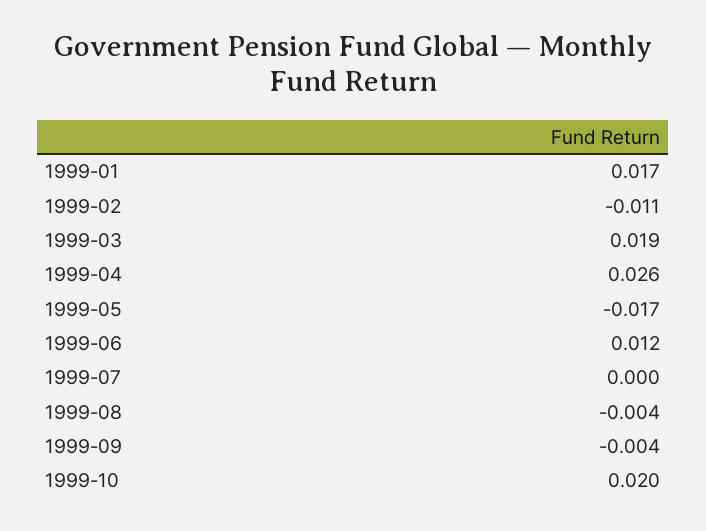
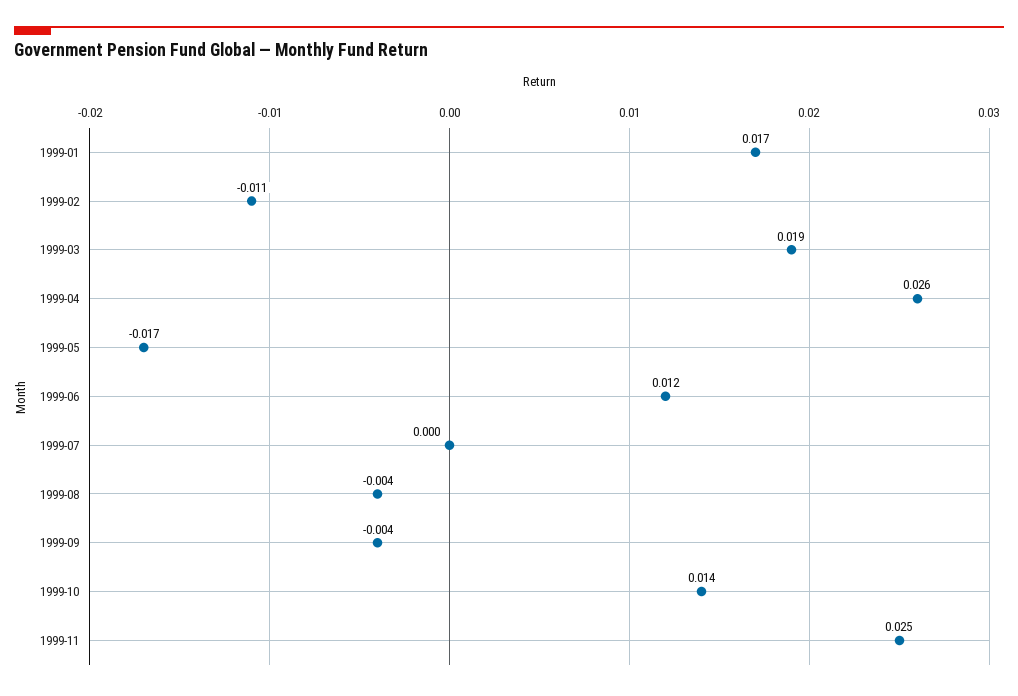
1999-10: 0.02 -> 0.014
1999-11: none -> 0.025

